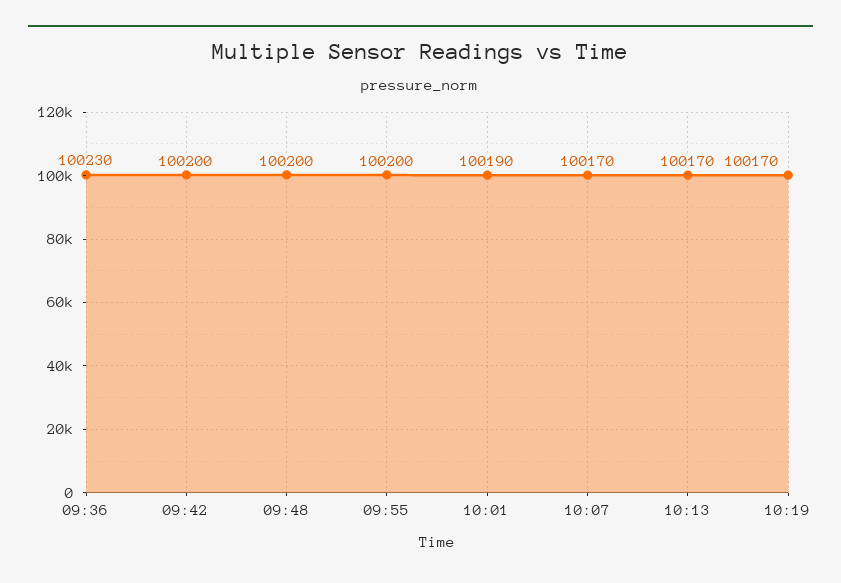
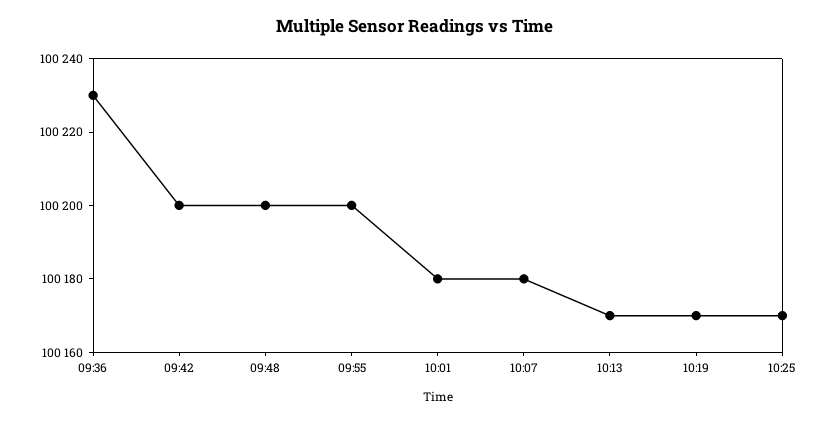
10:01: 100190 -> 100180
10:07: 100170 -> 100180
10:25: none -> 100170

